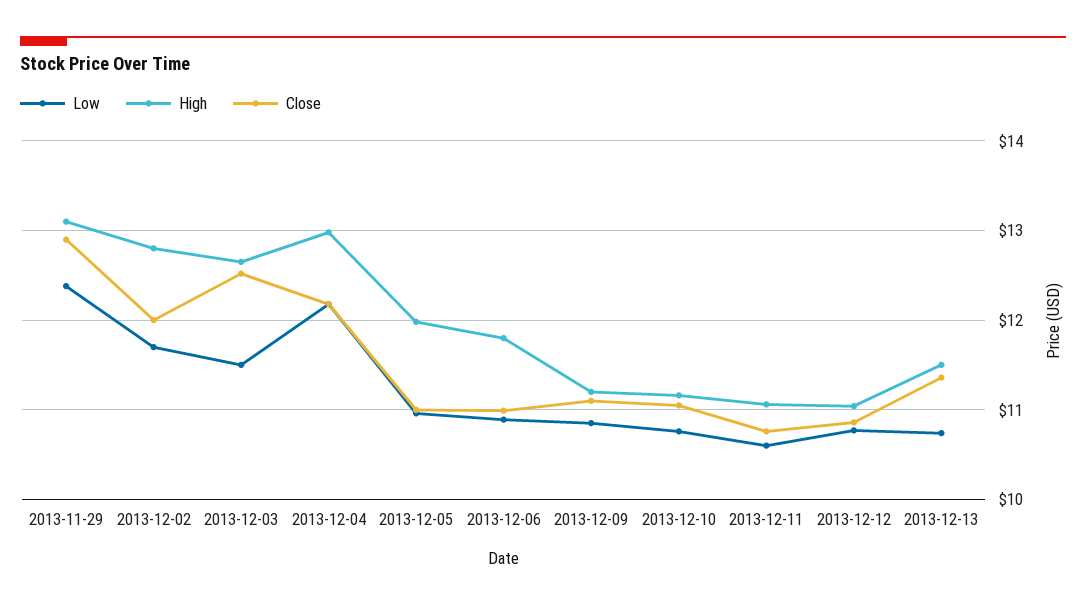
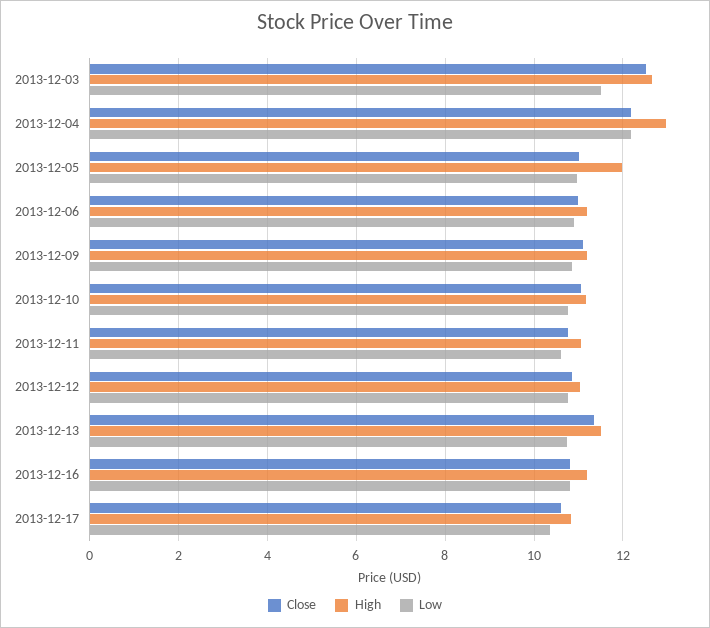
Low, 2013-11-29: 12.4 -> none
High, 2013-11-29: 13.1 -> none
Close, 2013-11-29: 12.9 -> none
Low, 2013-12-02: 11.7 -> none
High, 2013-12-02: 12.8 -> none
Close, 2013-12-02: 12 -> none
High, 2013-12-06: 11.8 -> 11.2
Close, 2013-12-16: none -> 10.8
High, 2013-12-16: none -> 11.2
Low, 2013-12-16: none -> 10.8
Close, 2013-12-17: none -> 10.6
High, 2013-12-17: none -> 10.8
Low, 2013-12-17: none -> 10.4

